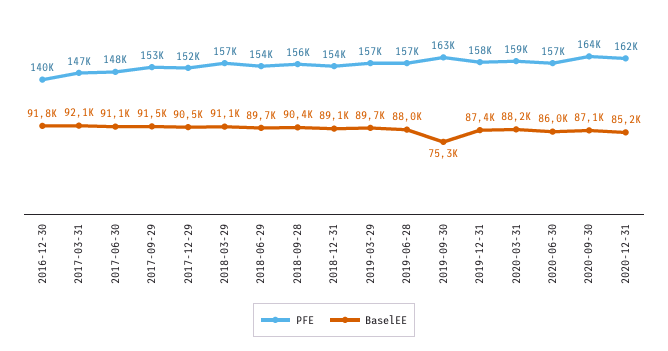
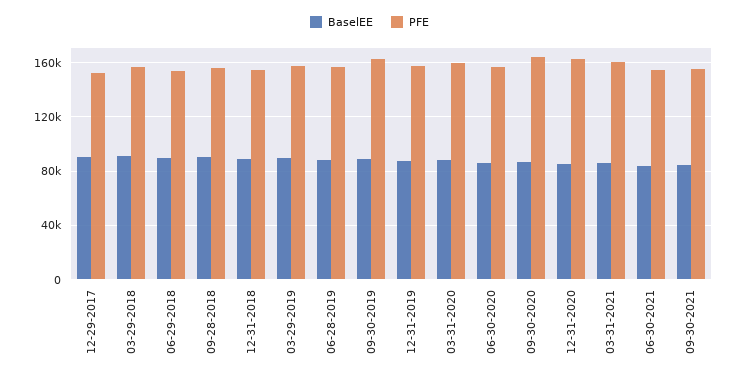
PFE, 2016-12-30: 140000 -> none
BaselEE, 2016-12-30: 91800 -> none
PFE, 2017-03-31: 147000 -> none
BaselEE, 2017-03-31: 92100 -> none
PFE, 2017-06-30: 148000 -> none
BaselEE, 2017-06-30: 91100 -> none
PFE, 2017-09-29: 153000 -> none
BaselEE, 2017-09-29: 91500 -> none
BaselEE, 2019-09-30: 75300 -> 90000
BaselEE, 03-31-2021: none -> 85000
PFE, 03-31-2021: none -> 160000
BaselEE, 06-30-2021: none -> 85000
PFE, 06-30-2021: none -> 155000
BaselEE, 09-30-2021: none -> 85000
PFE, 09-30-2021: none -> 155000

